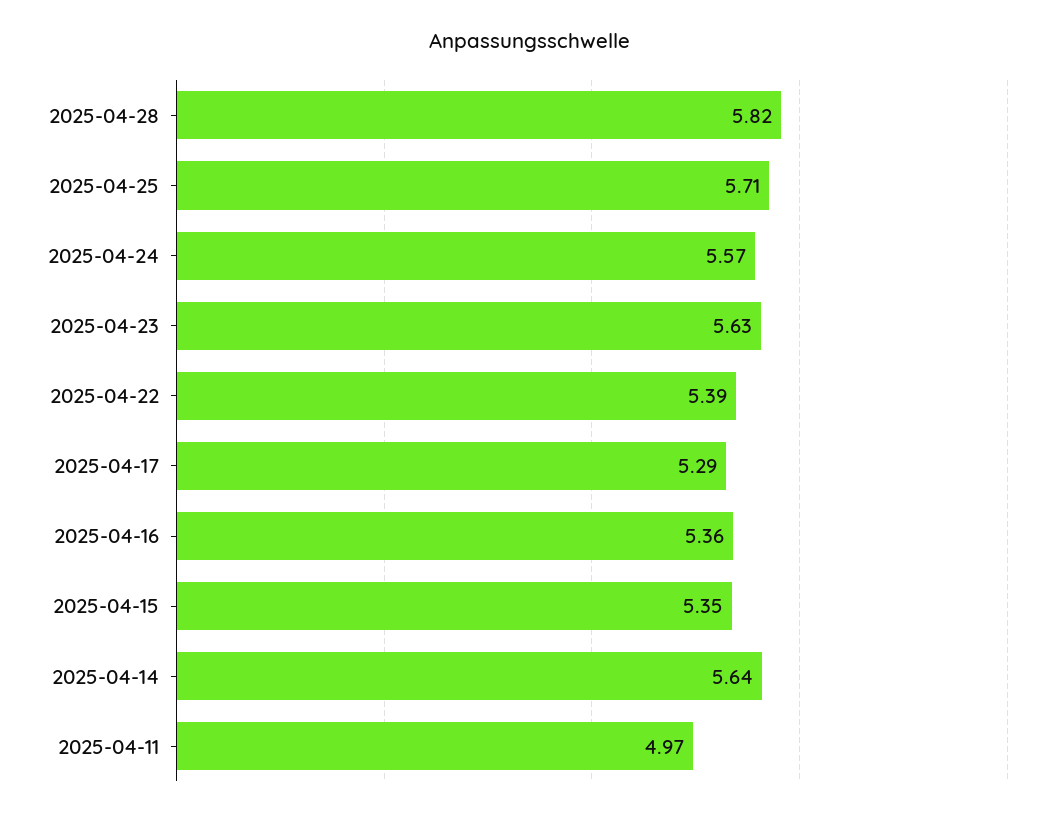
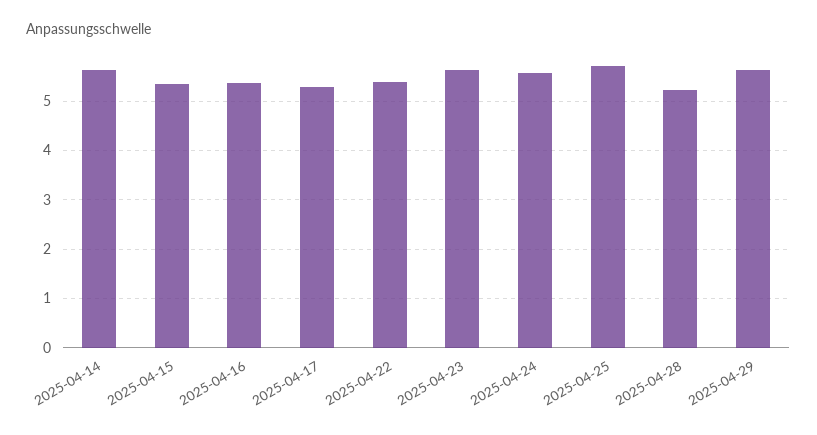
2025-04-28: 5.82 -> 5.2
2025-04-11: 4.97 -> none
2025-04-29: none -> 5.6

